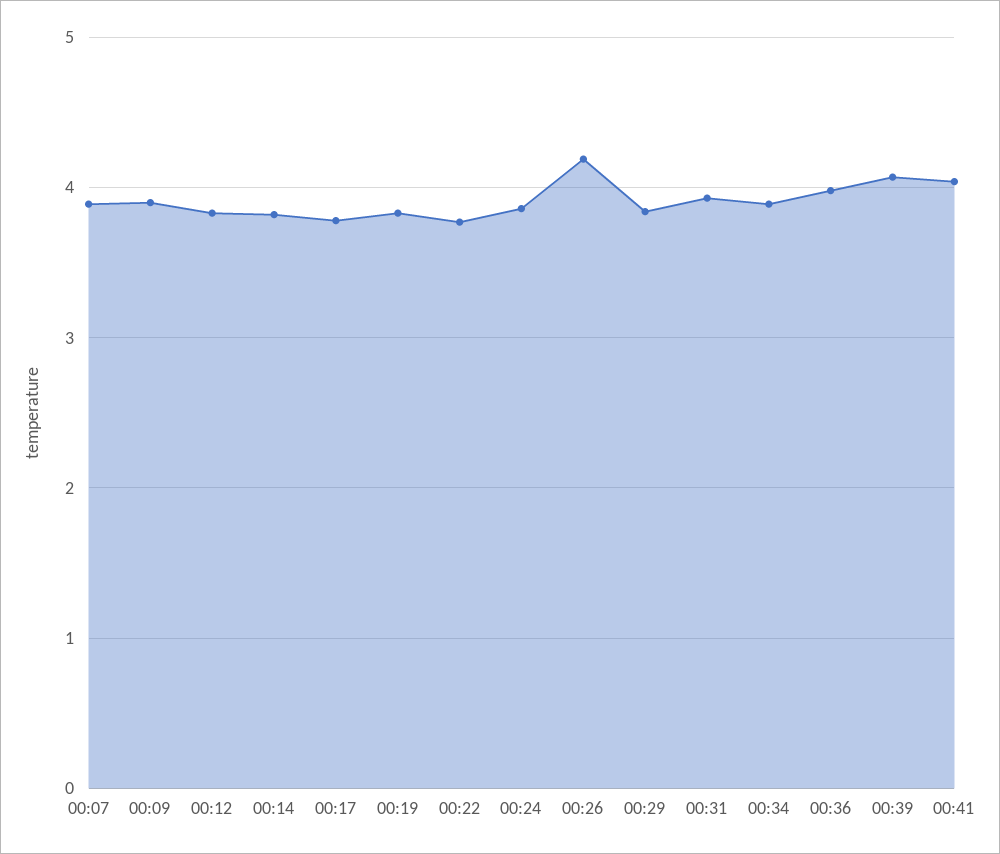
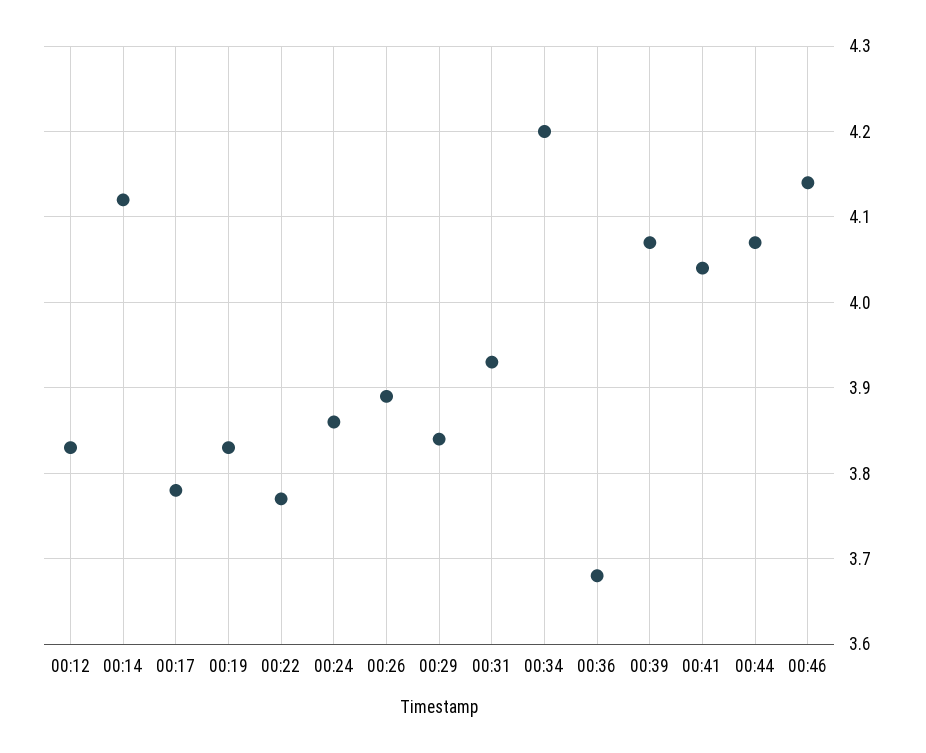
00:07: 3.9 -> none
00:09: 3.9 -> none
00:14: 3.8 -> 4.12
00:26: 4.2 -> 3.89
00:34: 3.9 -> 4.2
00:36: 4 -> 3.68
00:44: none -> 4.07
00:46: none -> 4.14

